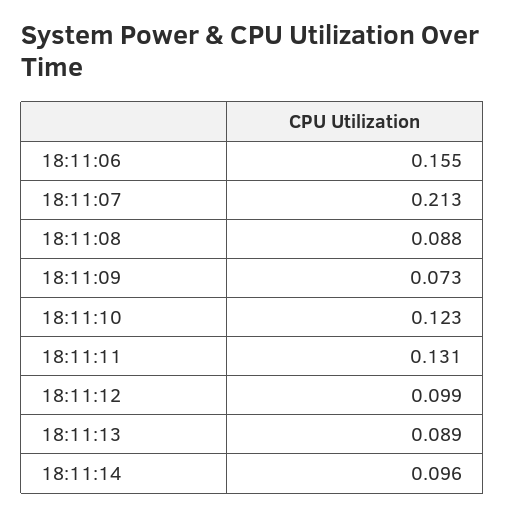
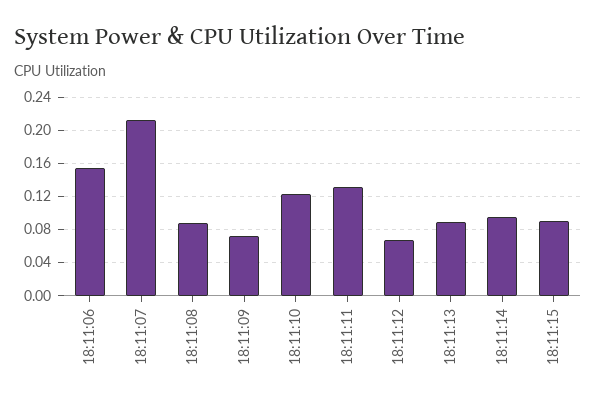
18:11:12: 0.099 -> 0.07
18:11:15: none -> 0.09

